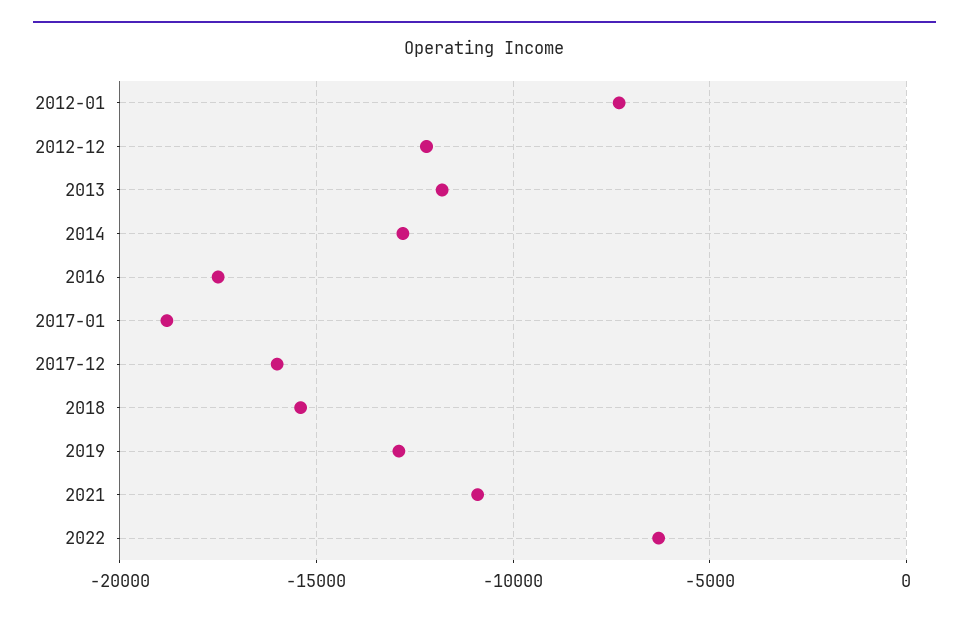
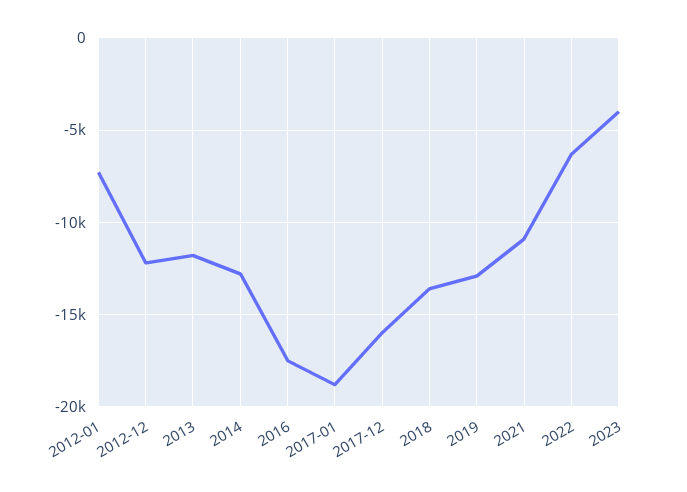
2018: -15500 -> -13500
2023: none -> -4000

